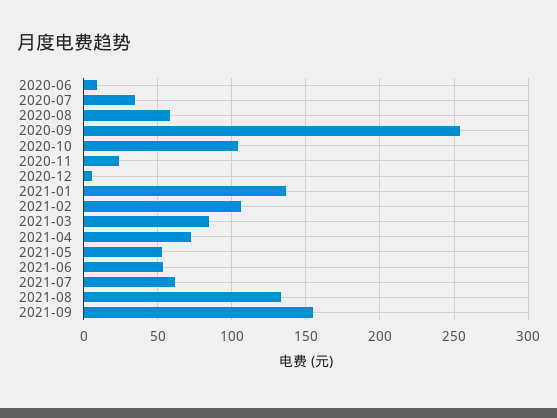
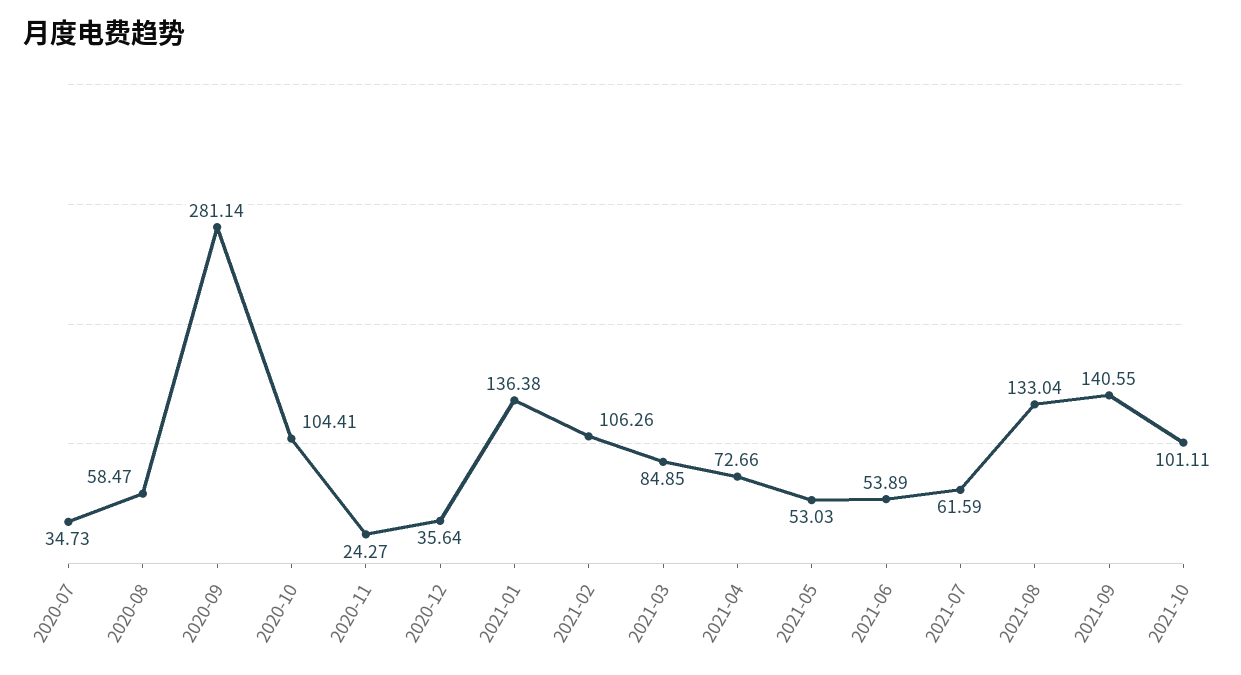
2020-06: 10 -> none
2020-09: 255 -> 281.14
2020-12: 5 -> 35.64
2021-09: 155 -> 140.55
2021-10: none -> 101.11

